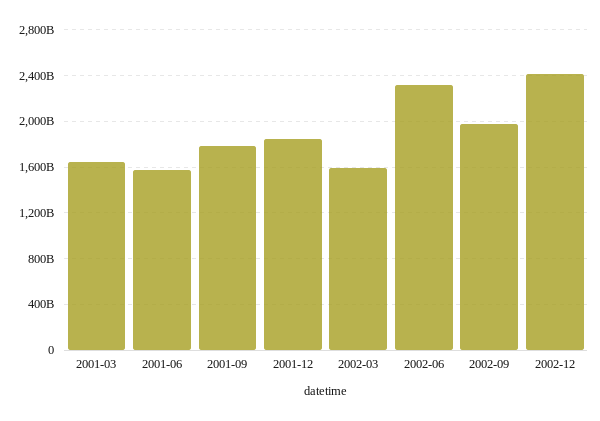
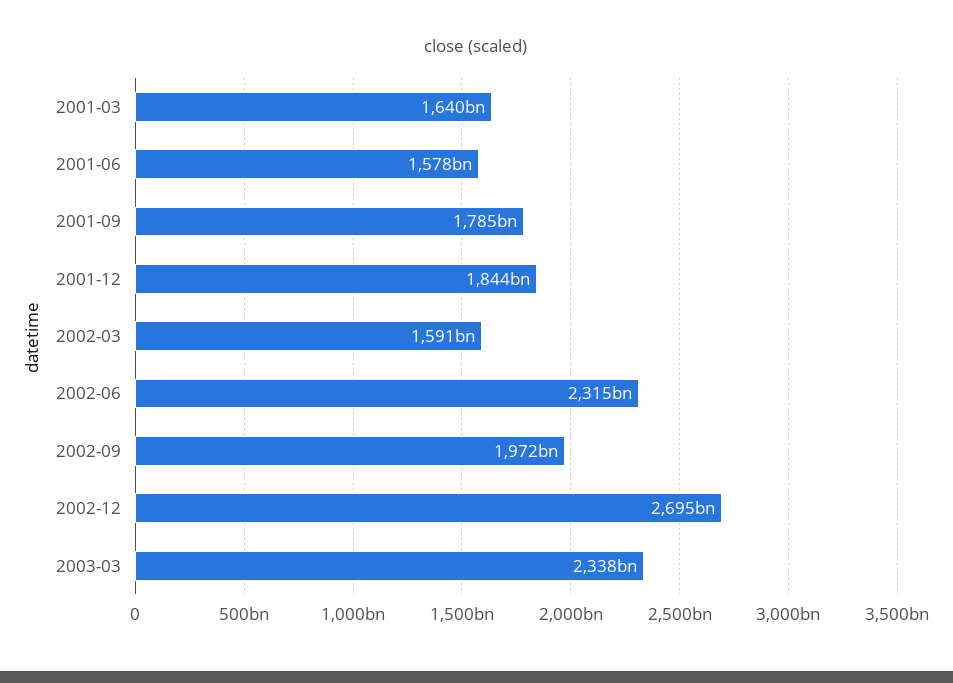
2002-12: 2400000000000 -> 2695000000000
2003-03: none -> 2338000000000

